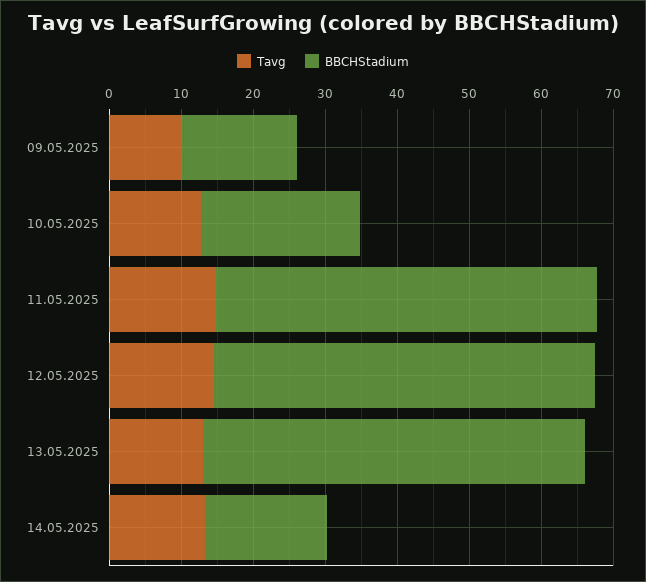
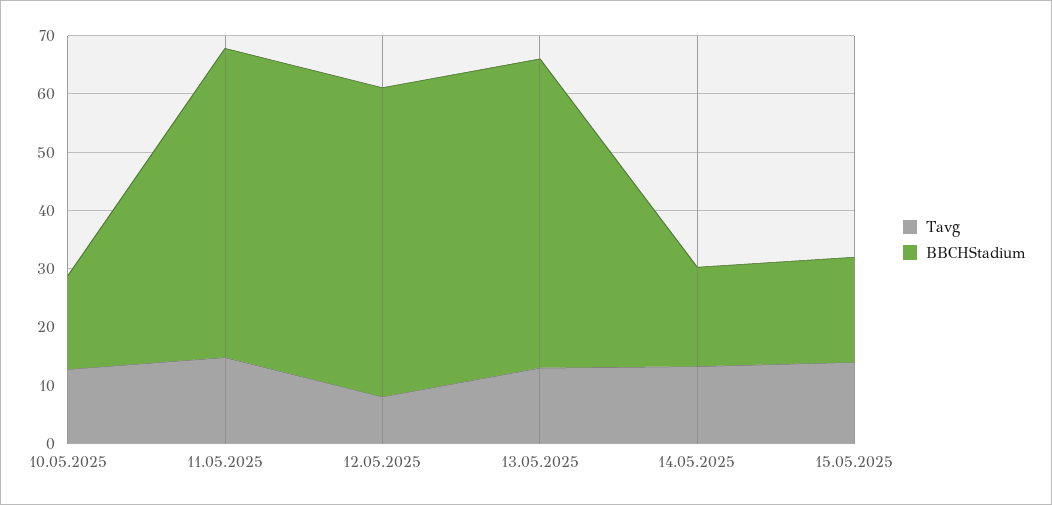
Tavg, 09.05.2025: 10 -> none
BBCHStadium, 09.05.2025: 16 -> none
BBCHStadium, 10.05.2025: 22 -> 16
Tavg, 12.05.2025: 14 -> 8
Tavg, 15.05.2025: none -> 14
BBCHStadium, 15.05.2025: none -> 18

